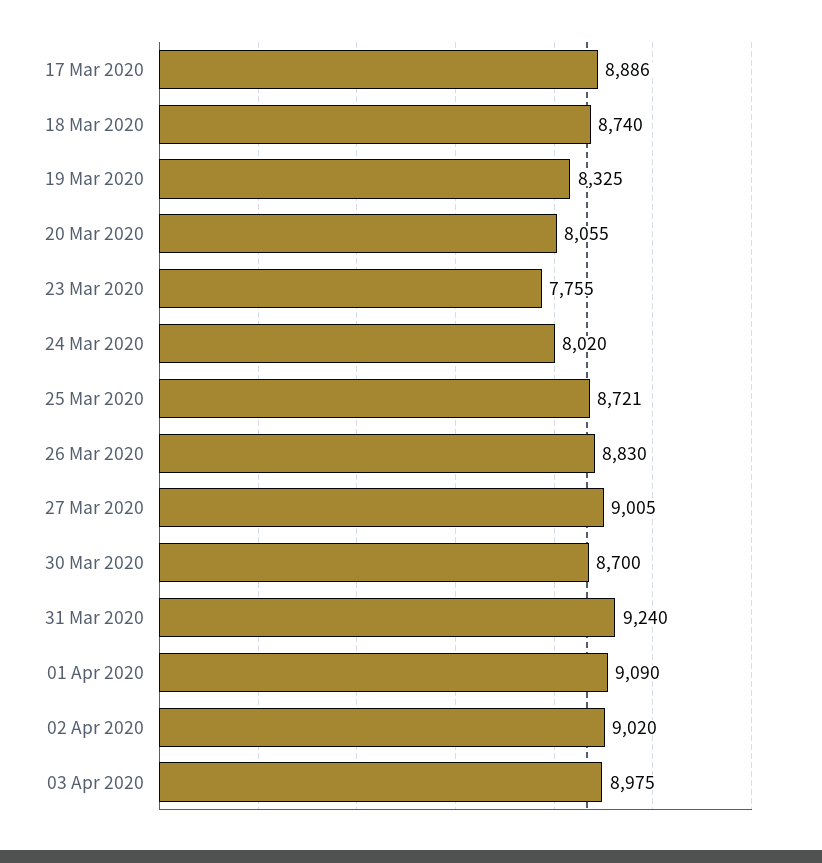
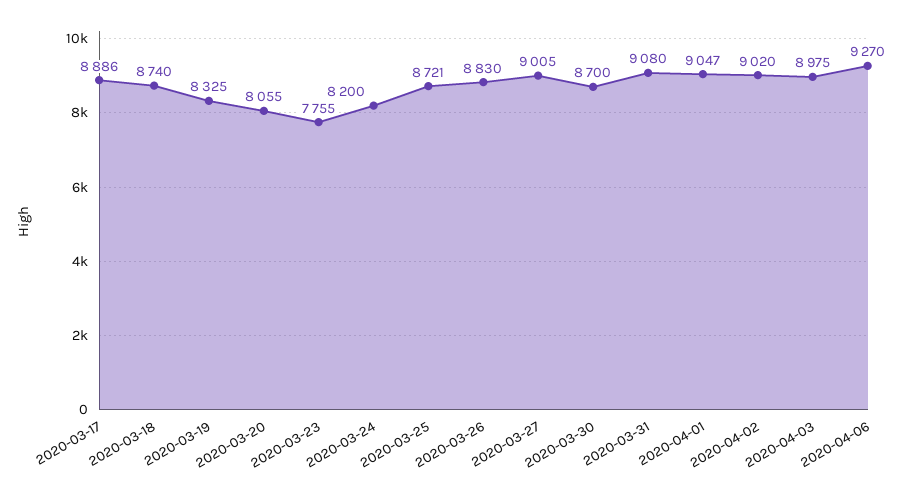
24 Mar 2020: 8020 -> 8200
31 Mar 2020: 9240 -> 9080
01 Apr 2020: 9090 -> 9047
2020-04-06: none -> 9270

